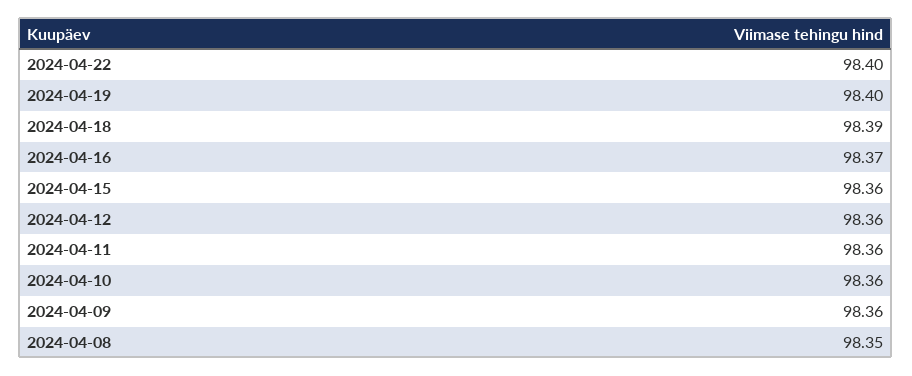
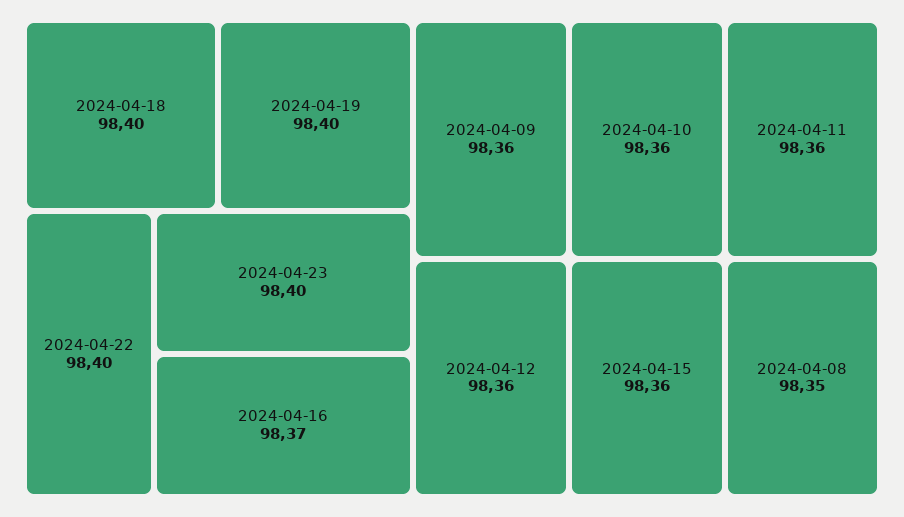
2024-04-18: 98.39 -> 98.4
2024-04-23: none -> 98.4

